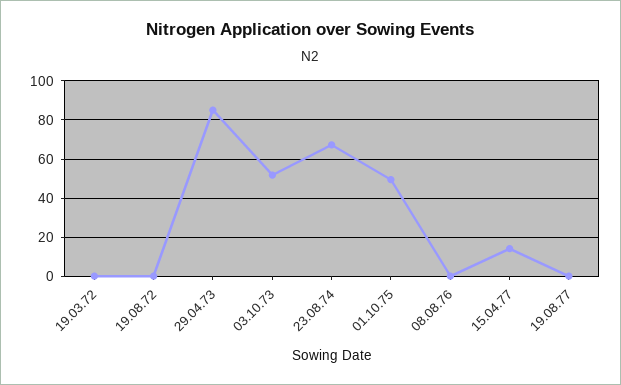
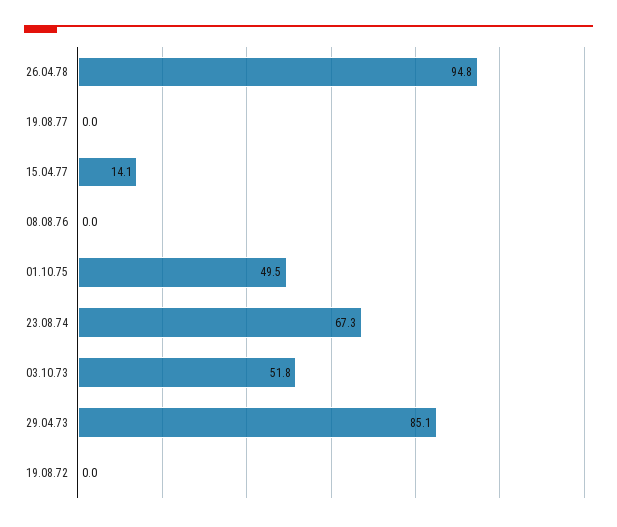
19.03.72: 0 -> none
26.04.78: none -> 94.8

